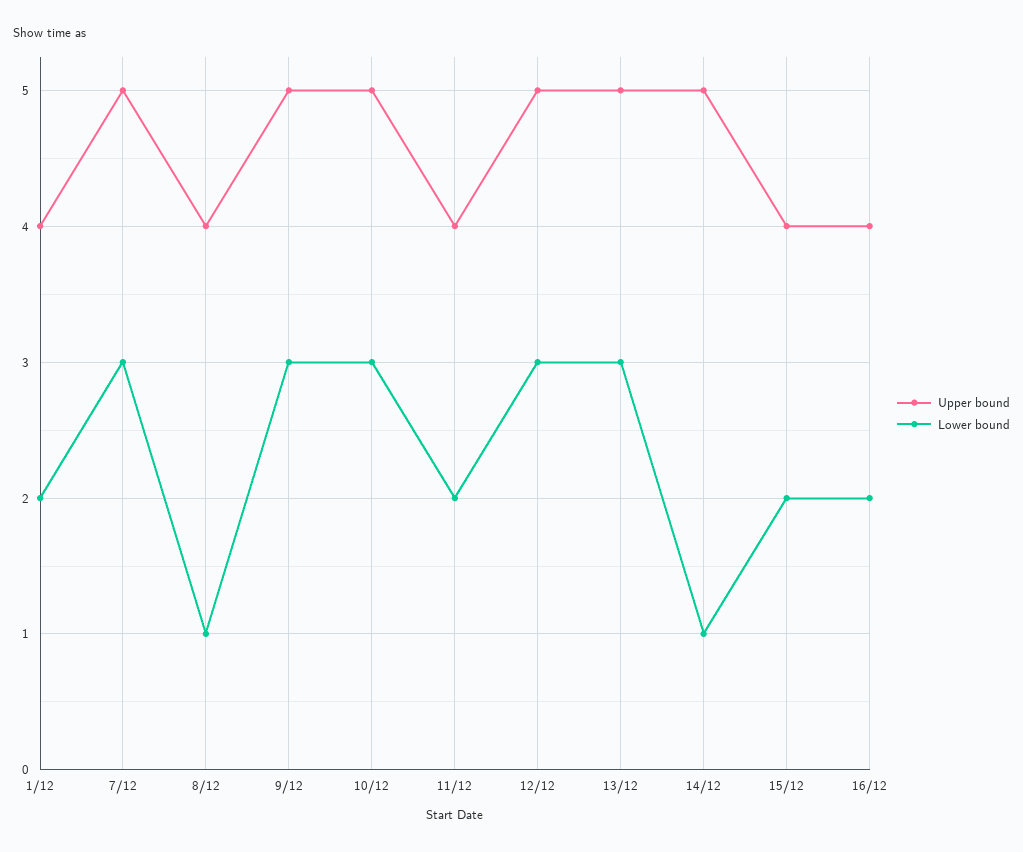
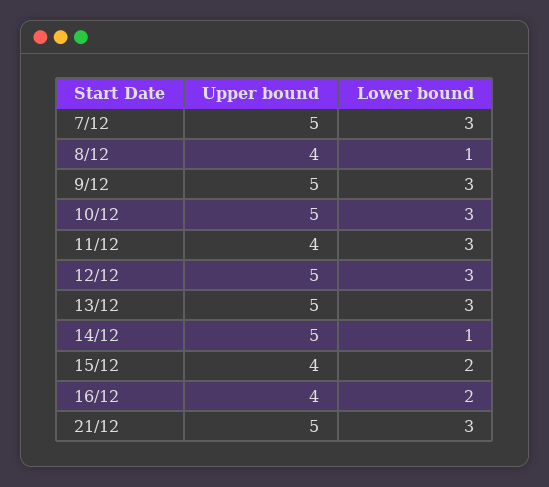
Upper bound, 1/12: 4 -> none
Lower bound, 1/12: 2 -> none
Lower bound, 11/12: 2 -> 3
Upper bound, 21/12: none -> 5
Lower bound, 21/12: none -> 3

